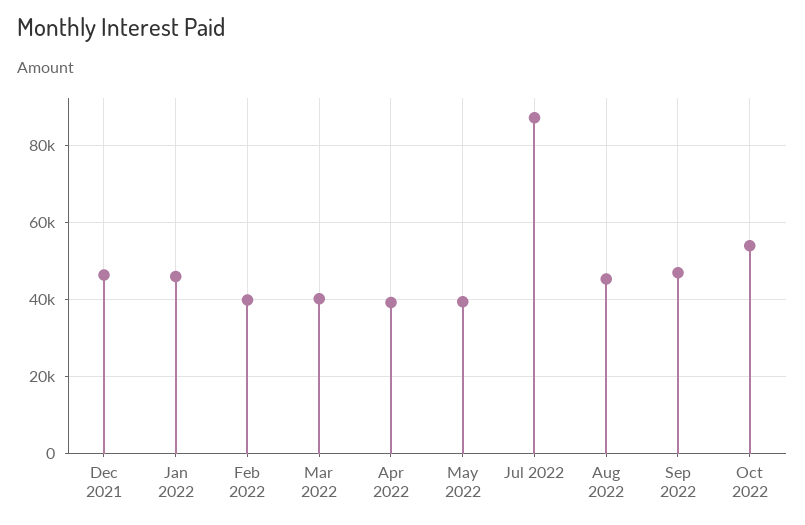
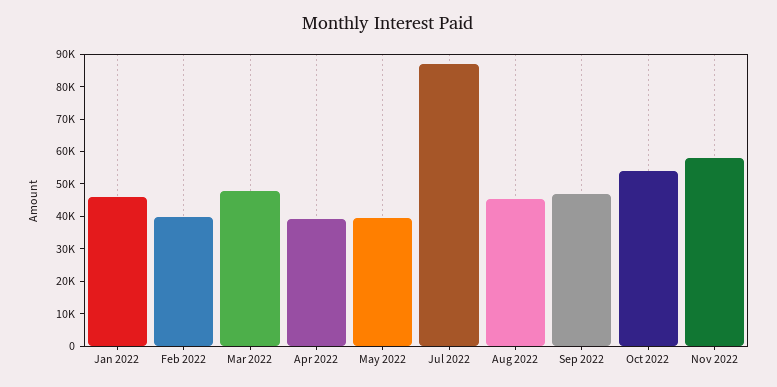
Dec 2021: 46000 -> none
Mar 2022: 40000 -> 47500
Nov 2022: none -> 57500

